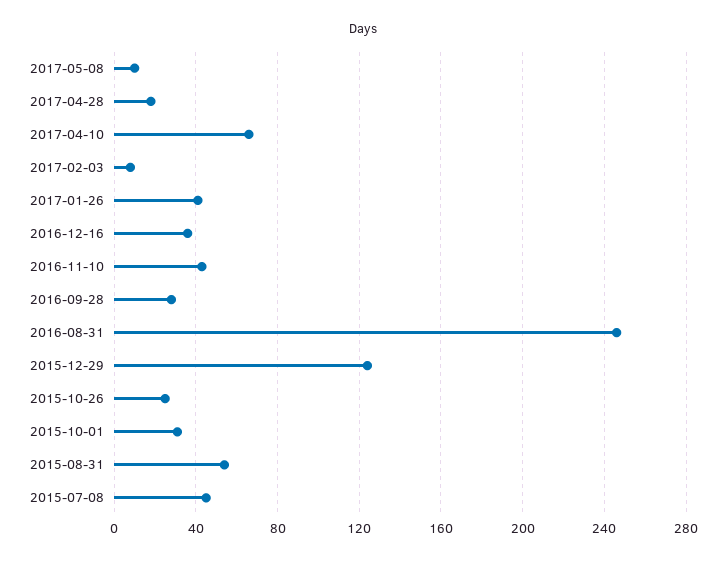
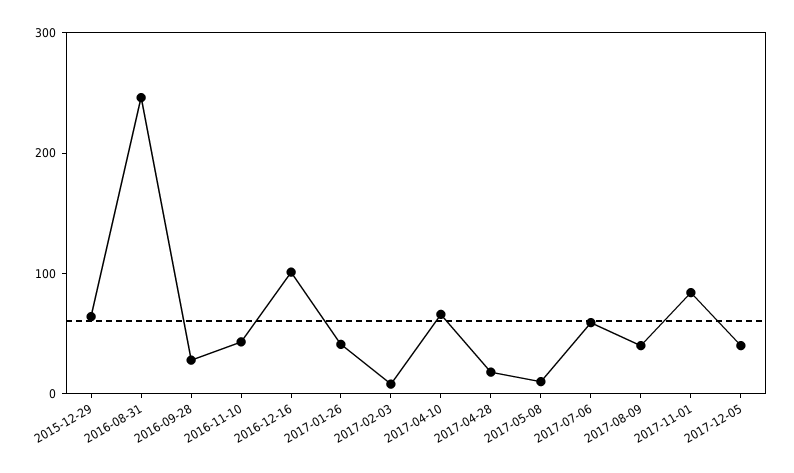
2016-12-16: 35 -> 100
2015-12-29: 125 -> 60
2015-10-26: 25 -> none
2015-10-01: 30 -> none
2015-08-31: 55 -> none
2015-07-08: 45 -> none
2017-07-06: none -> 60
2017-08-09: none -> 40
2017-11-01: none -> 80
2017-12-05: none -> 40

